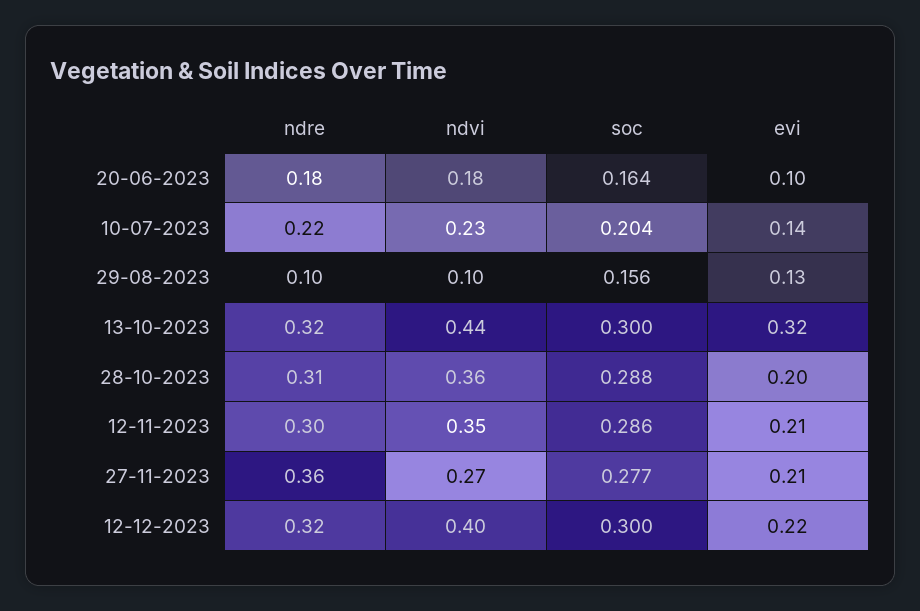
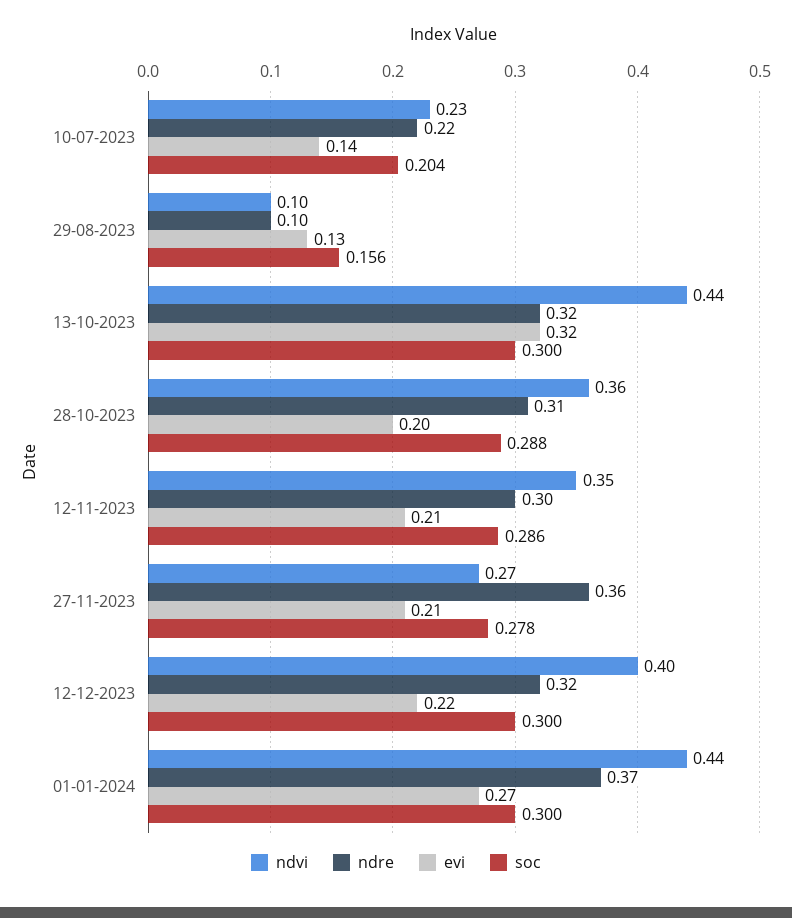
ndre, 20-06-2023: 0.18 -> none
ndvi, 20-06-2023: 0.18 -> none
soc, 20-06-2023: 0.164 -> none
evi, 20-06-2023: 0.1 -> none
soc, 27-11-2023: 0.277 -> 0.278
ndvi, 01-01-2024: none -> 0.44
ndre, 01-01-2024: none -> 0.37
evi, 01-01-2024: none -> 0.27
soc, 01-01-2024: none -> 0.3

